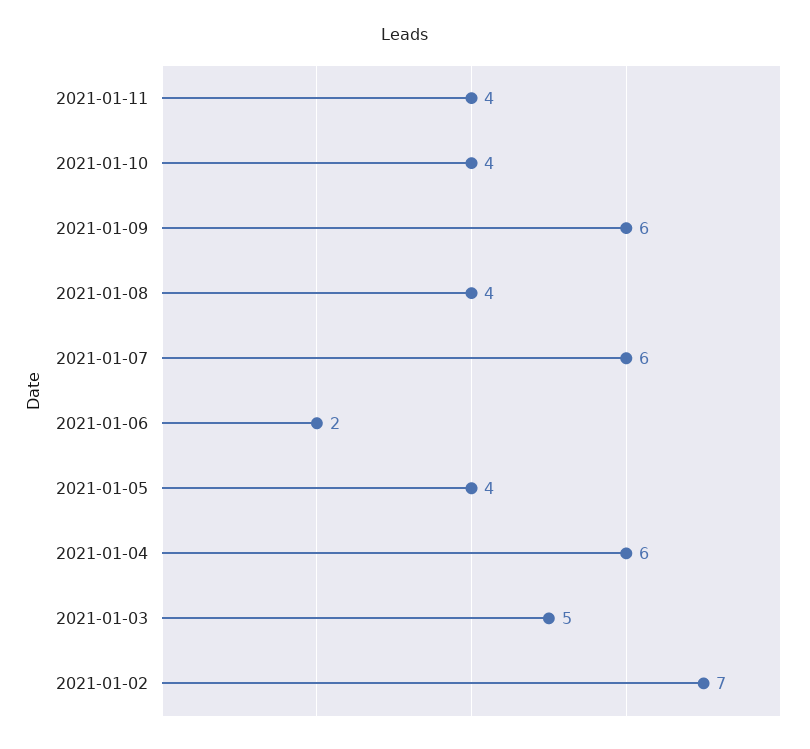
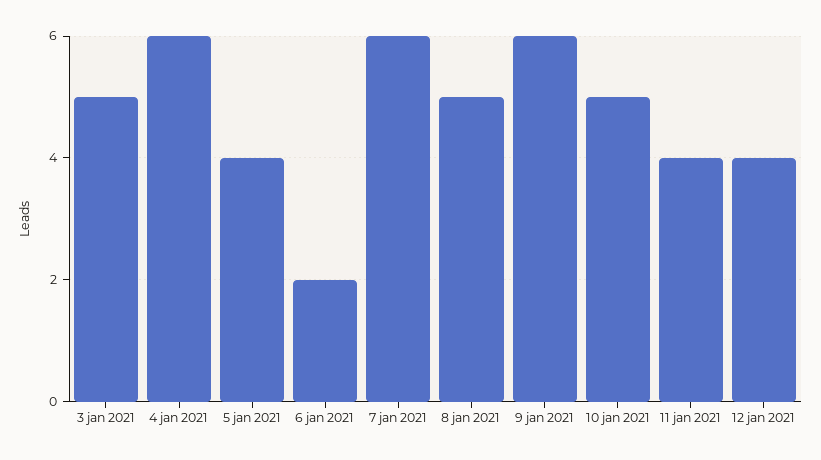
2021-01-10: 4 -> 5
2021-01-08: 4 -> 5
2021-01-02: 7 -> none
12 jan 2021: none -> 4

